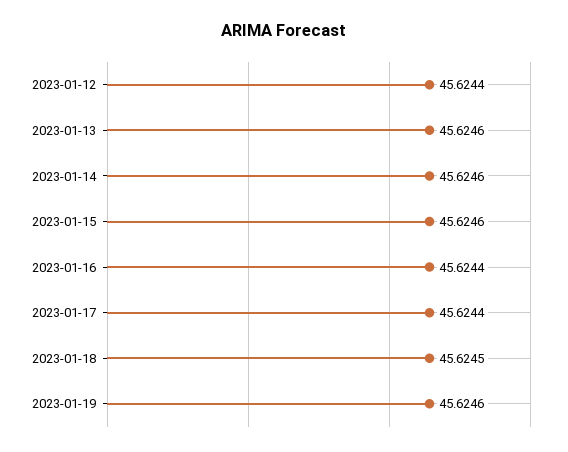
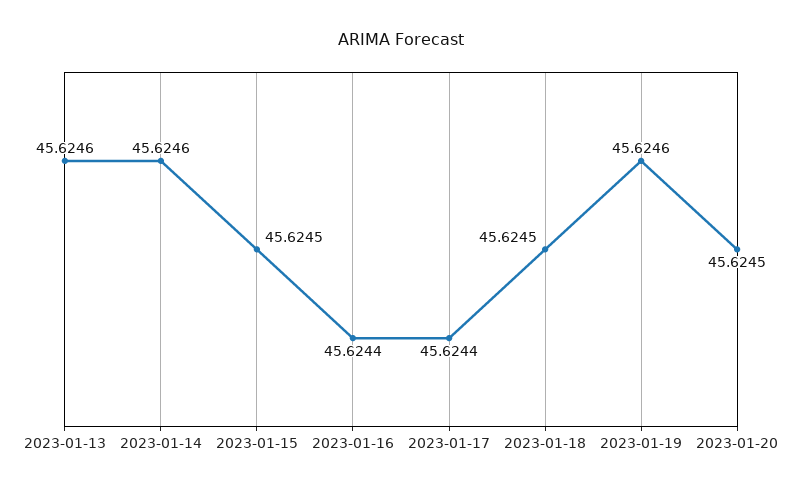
2023-01-12: 45.6244 -> none
2023-01-15: 45.6246 -> 45.6245
2023-01-20: none -> 45.6245

